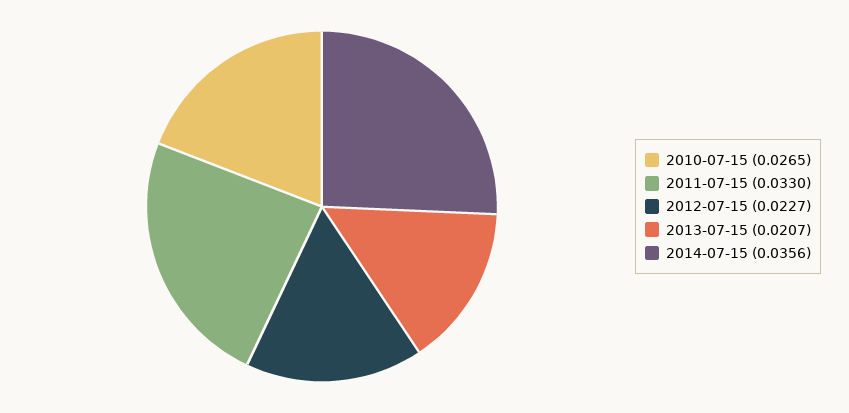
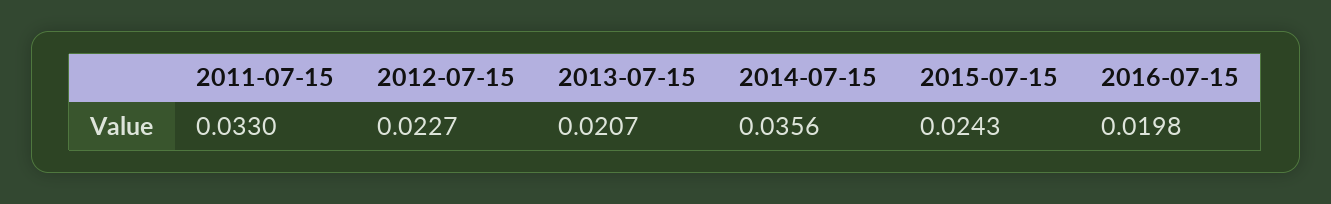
2010-07-15: 0.0265 -> none
2015-07-15: none -> 0.0243
2016-07-15: none -> 0.0198

